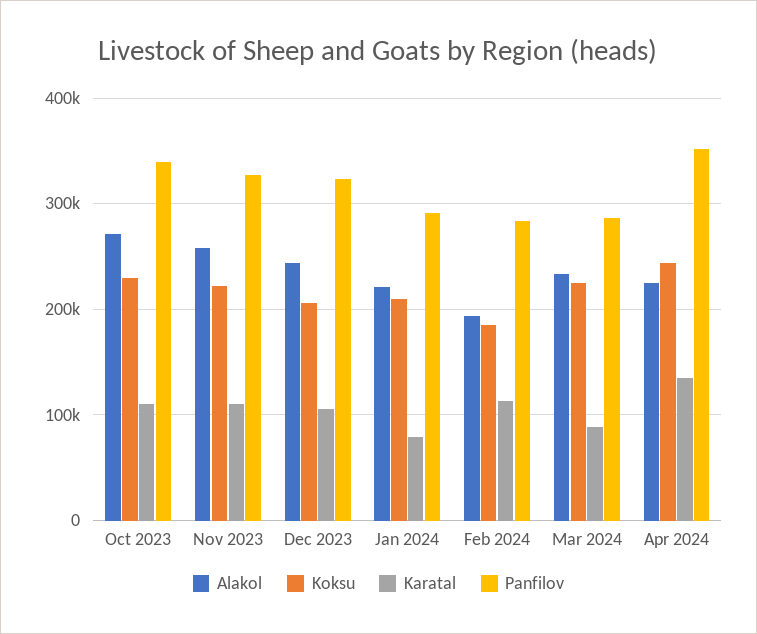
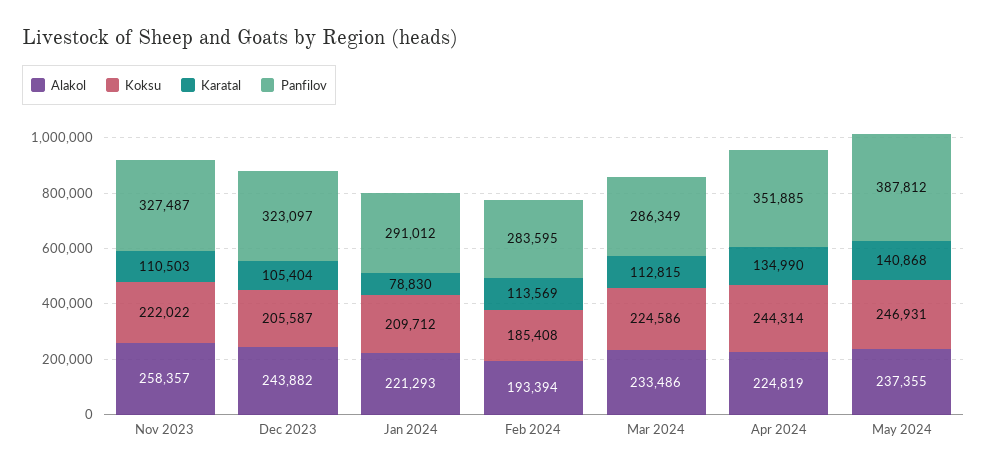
Alakol, Oct 2023: 270000 -> none
Koksu, Oct 2023: 230000 -> none
Karatal, Oct 2023: 110000 -> none
Panfilov, Oct 2023: 340000 -> none
Karatal, Mar 2024: 90000 -> 112815
Alakol, May 2024: none -> 237355
Koksu, May 2024: none -> 246931
Karatal, May 2024: none -> 140868
Panfilov, May 2024: none -> 387812

